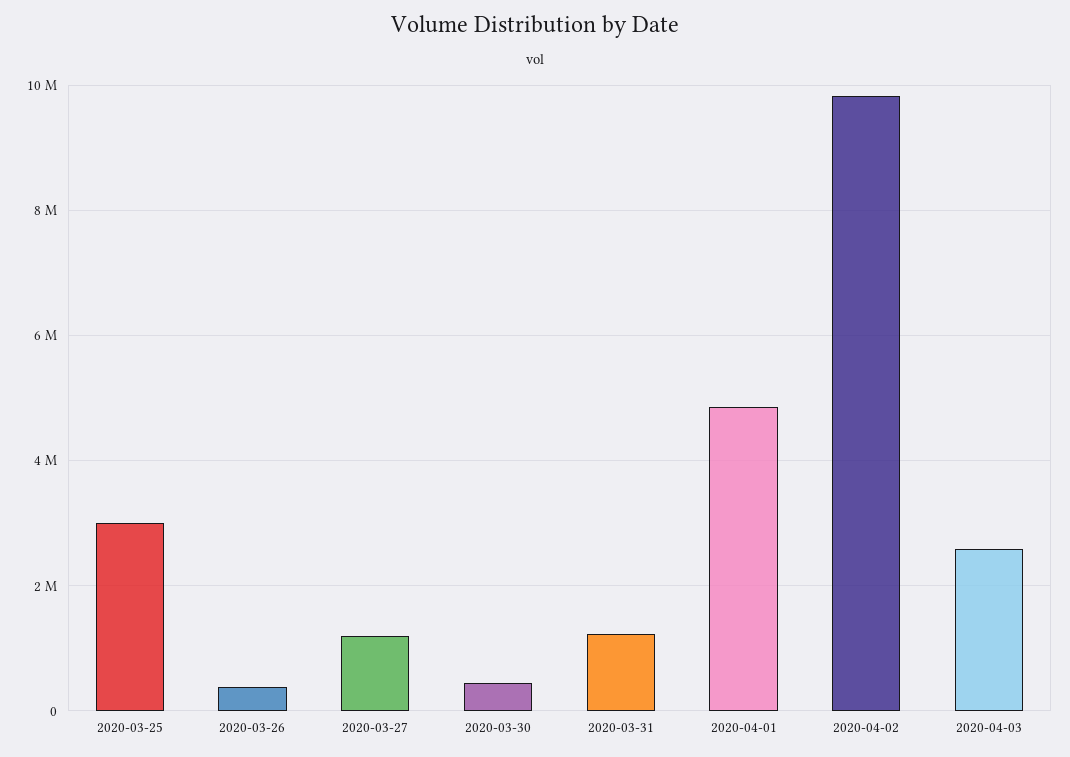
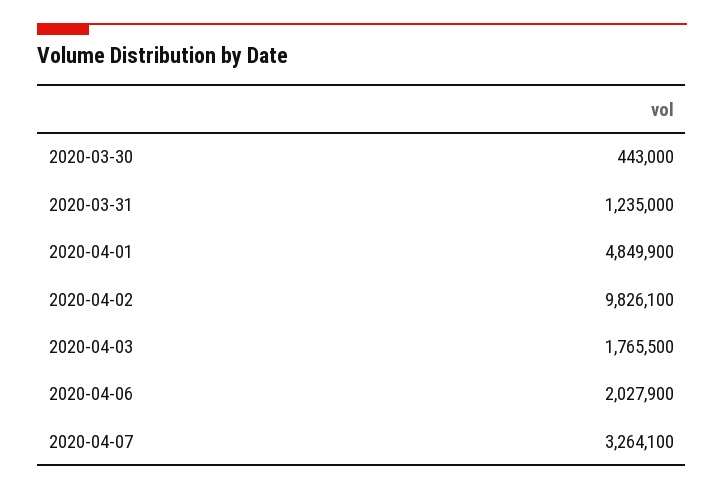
2020-03-25: 3000000 -> none
2020-03-26: 400000 -> none
2020-03-27: 1200000 -> none
2020-04-03: 2600000 -> 1765500
2020-04-06: none -> 2027900
2020-04-07: none -> 3264100

